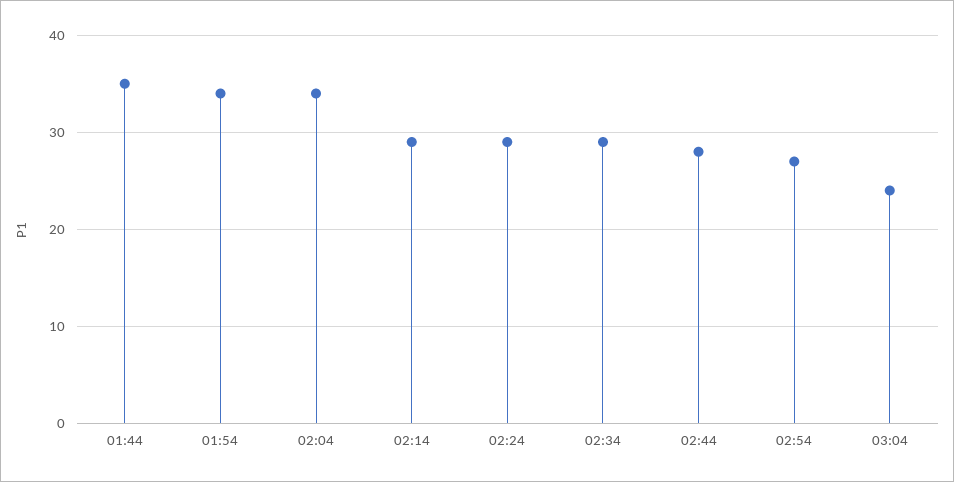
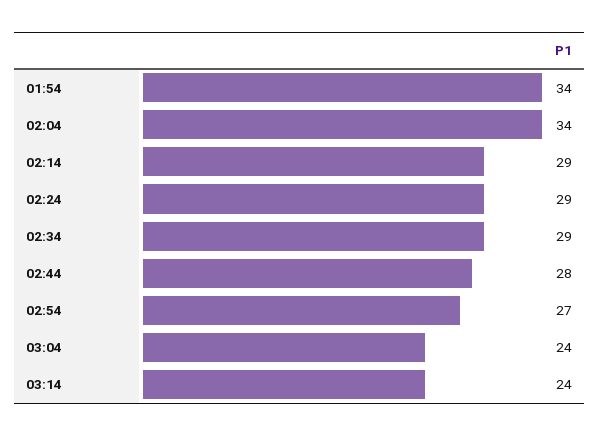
01:44: 35 -> none
03:14: none -> 24

